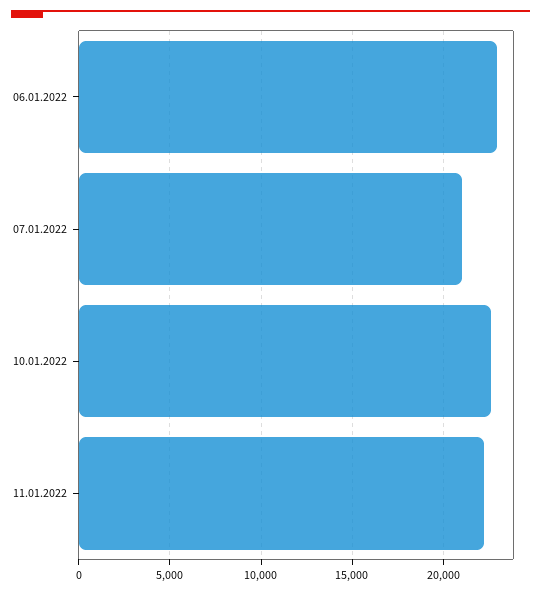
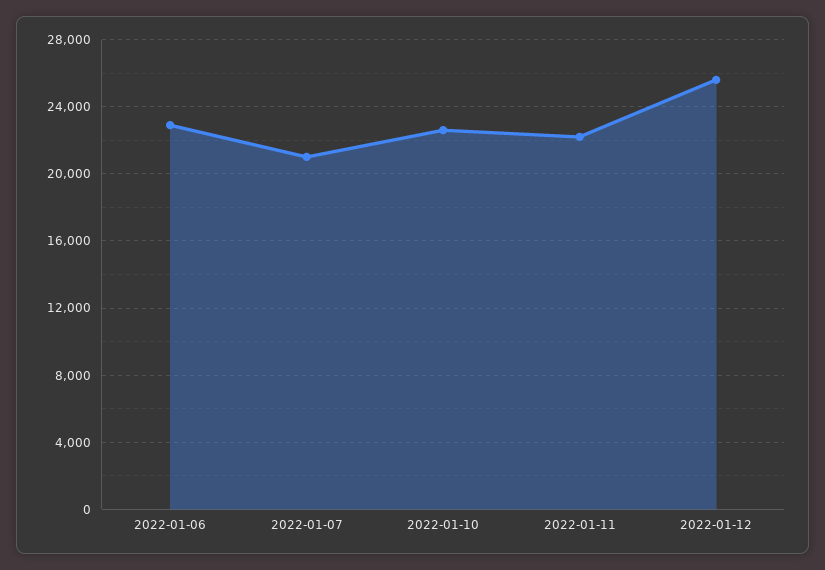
2022-01-12: none -> 25500

